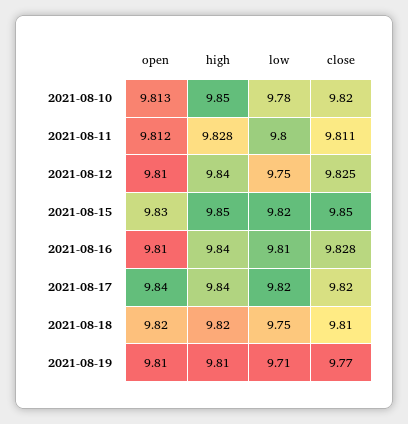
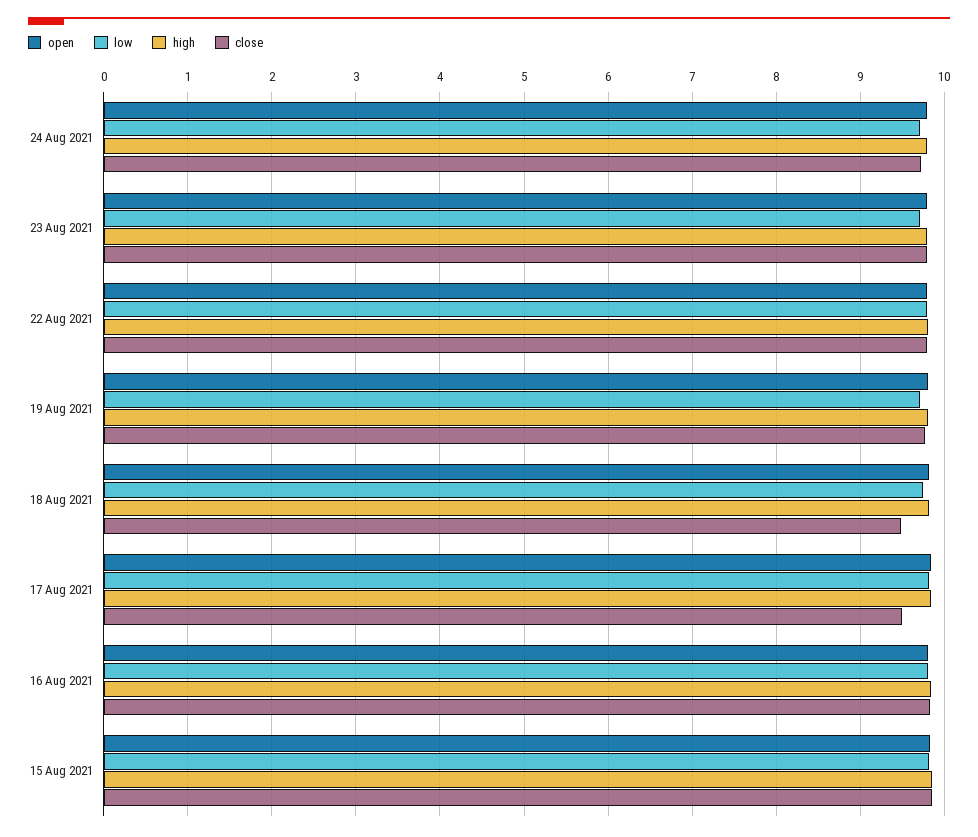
open, 2021-08-10: 9.813 -> none
high, 2021-08-10: 9.85 -> none
low, 2021-08-10: 9.78 -> none
close, 2021-08-10: 9.82 -> none
open, 2021-08-11: 9.812 -> none
high, 2021-08-11: 9.828 -> none
low, 2021-08-11: 9.8 -> none
close, 2021-08-11: 9.811 -> none
open, 2021-08-12: 9.81 -> none
high, 2021-08-12: 9.84 -> none
low, 2021-08-12: 9.75 -> none
close, 2021-08-12: 9.825 -> none
close, 2021-08-17: 9.82 -> 9.5
close, 2021-08-18: 9.81 -> 9.5
open, 24 Aug 2021: none -> 9.8
low, 24 Aug 2021: none -> 9.7
high, 24 Aug 2021: none -> 9.8
close, 24 Aug 2021: none -> 9.7
open, 23 Aug 2021: none -> 9.8
low, 23 Aug 2021: none -> 9.7
high, 23 Aug 2021: none -> 9.8
close, 23 Aug 2021: none -> 9.8
open, 22 Aug 2021: none -> 9.8
low, 22 Aug 2021: none -> 9.8
high, 22 Aug 2021: none -> 9.8
close, 22 Aug 2021: none -> 9.8

